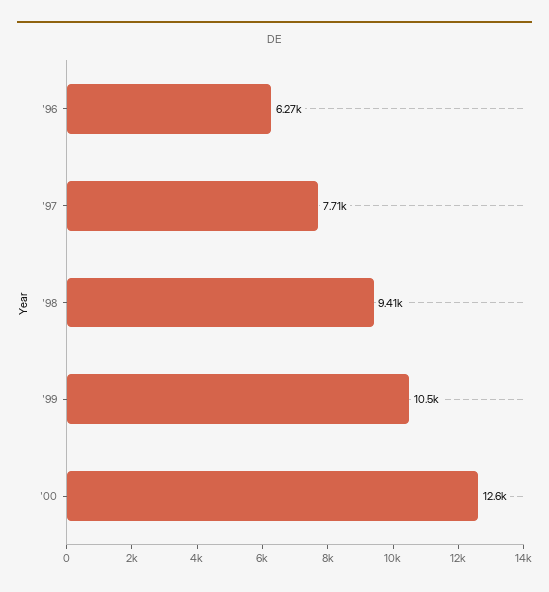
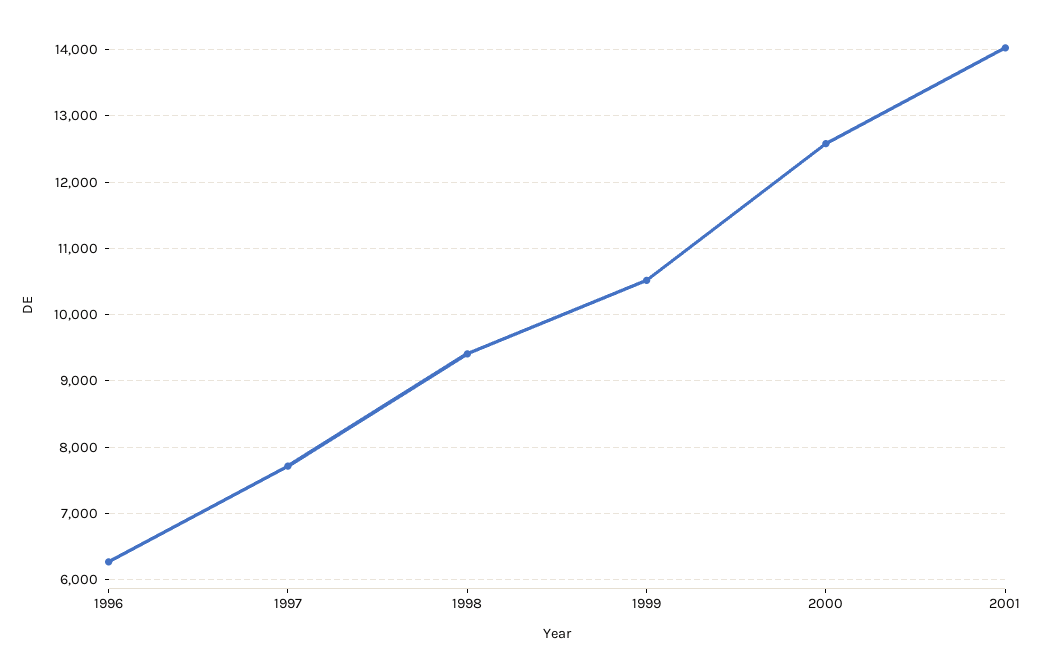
2001: none -> 14000

